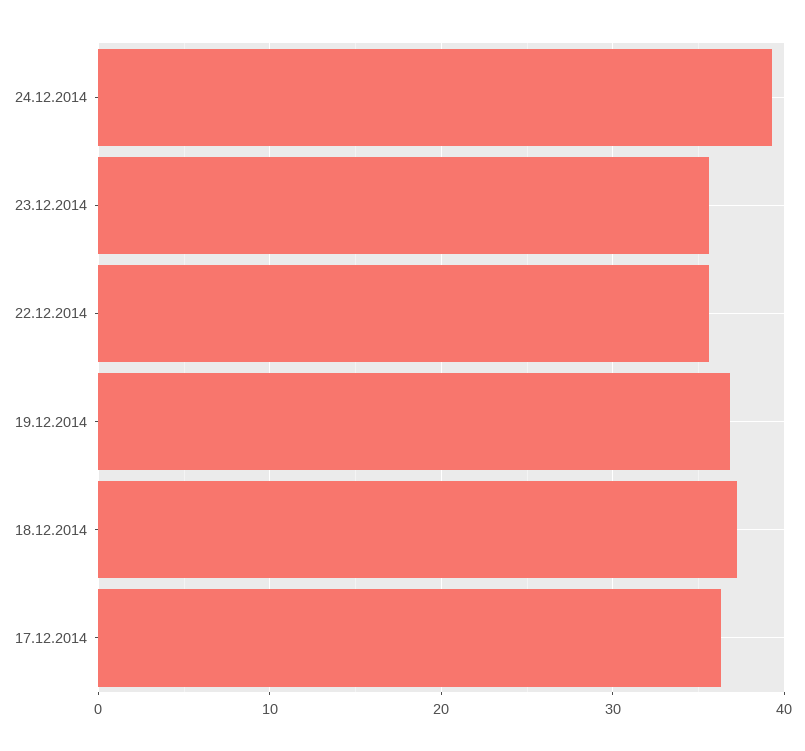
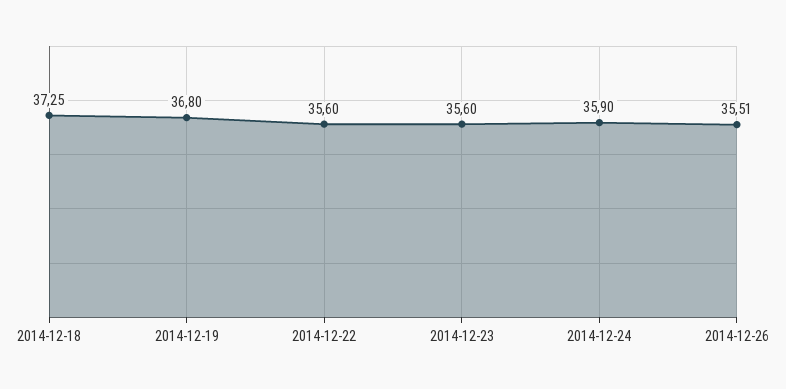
24.12.2014: 39 -> 35.9
17.12.2014: 36 -> none
2014-12-26: none -> 35.51

